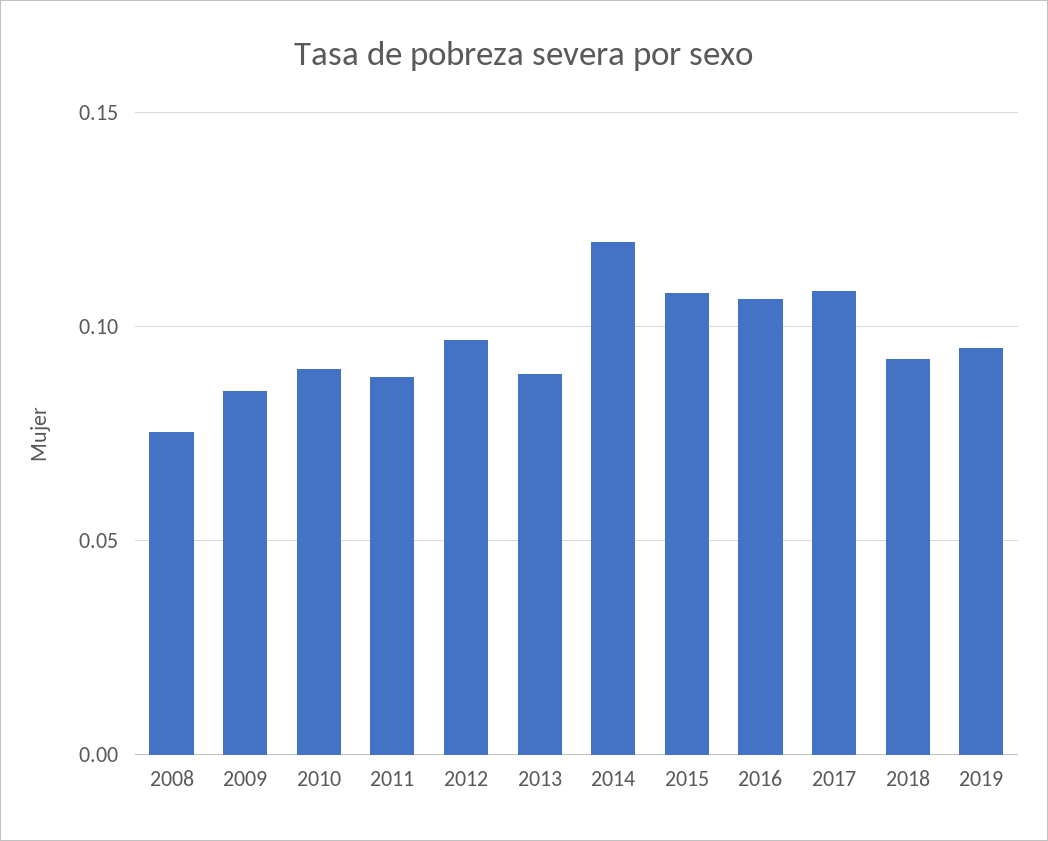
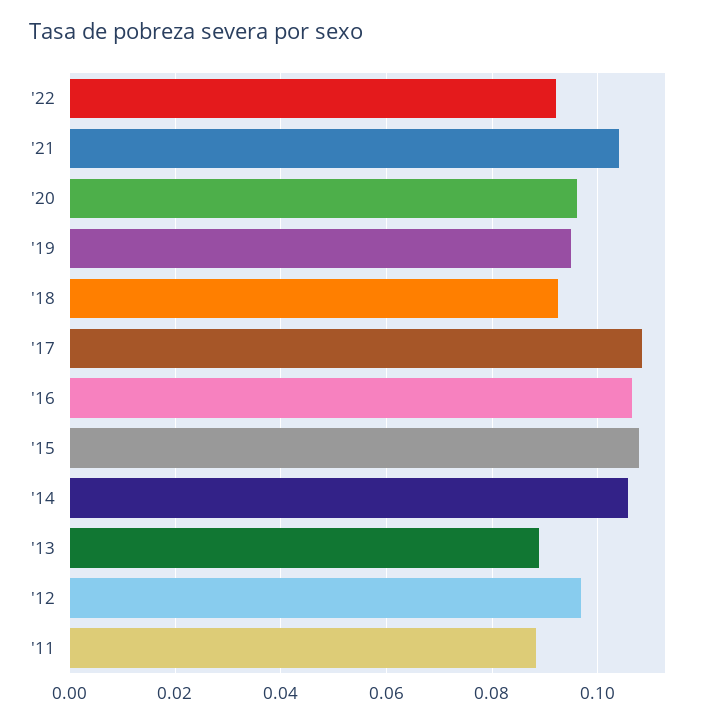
2008: 0.075 -> none
2009: 0.085 -> none
2010: 0.09 -> none
2014: 0.12 -> 0.106
'22: none -> 0.092
'21: none -> 0.104
'20: none -> 0.096

